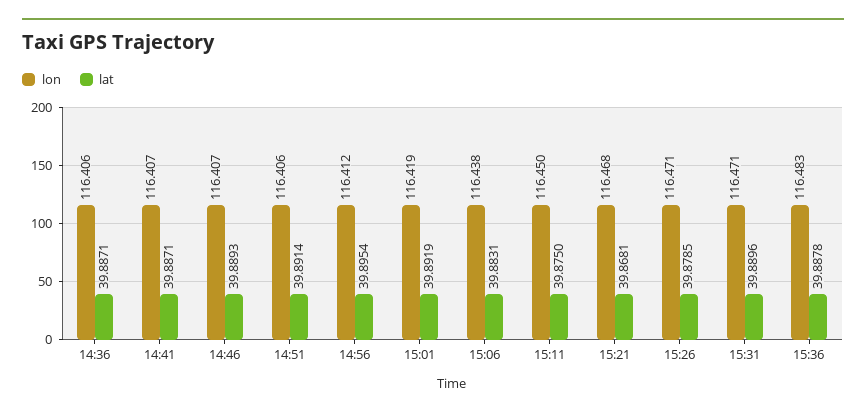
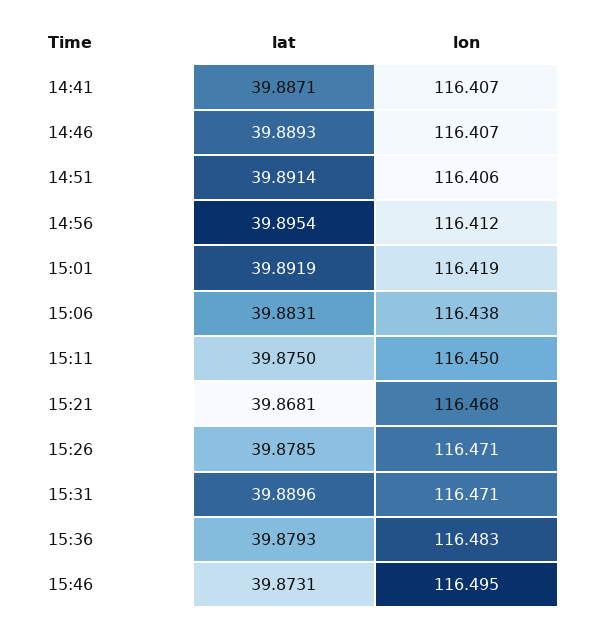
lon, 14:36: 116.406 -> none
lat, 14:36: 39.8871 -> none
lat, 15:36: 39.8878 -> 39.8793
lat, 15:46: none -> 39.8731
lon, 15:46: none -> 116.495

